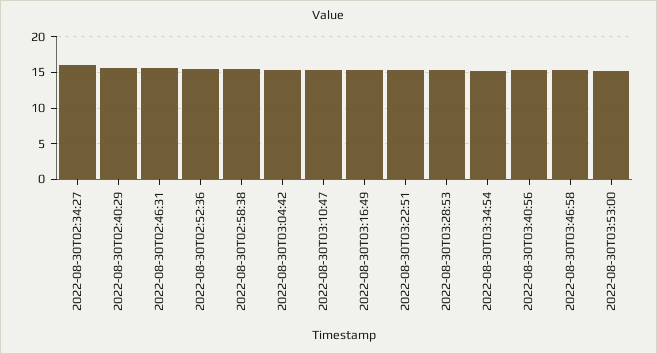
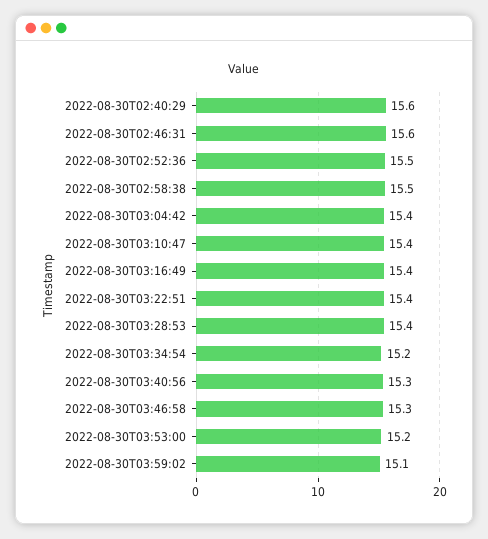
2022-08-30T02:34:27: 16 -> none
2022-08-30T03:59:02: none -> 15.1

